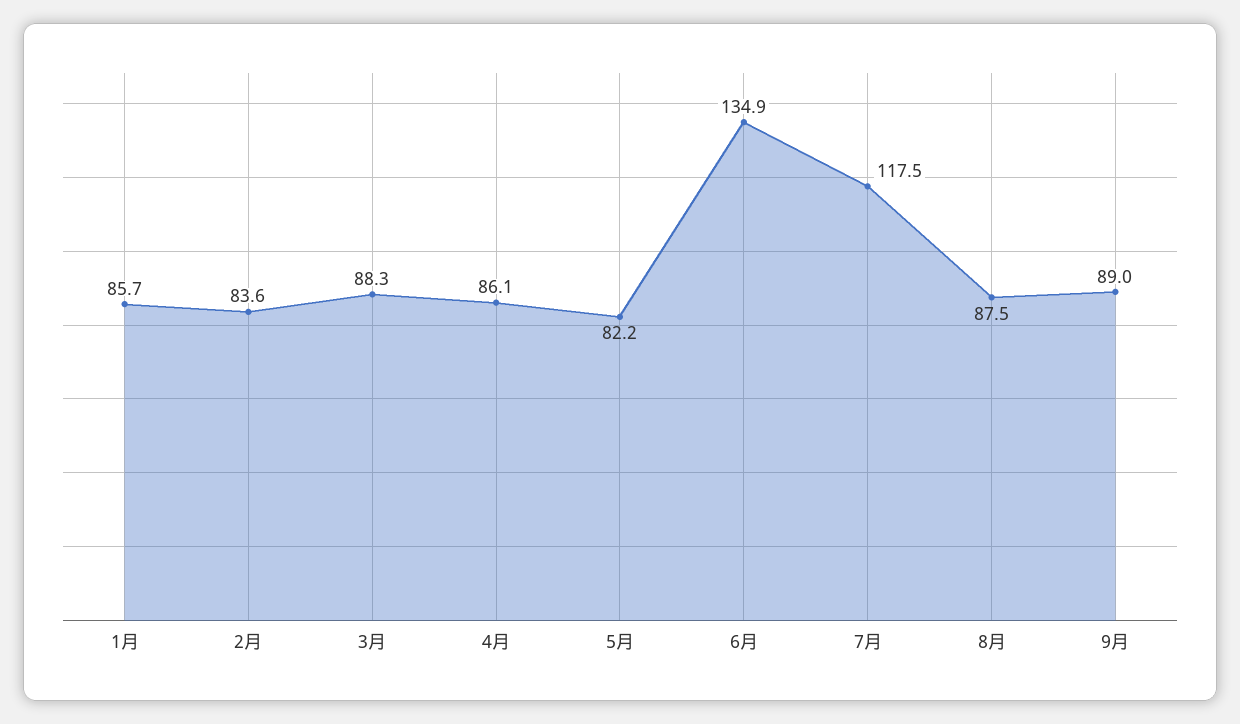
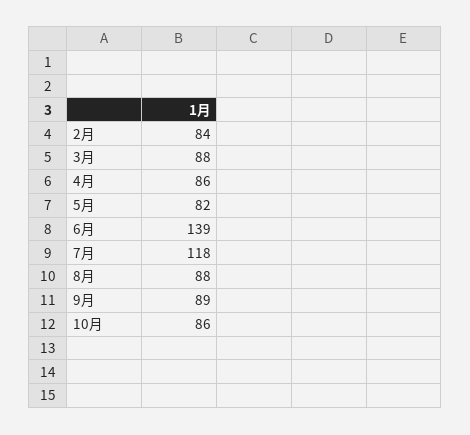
1月: 85.7 -> none
6月: 134.9 -> 139
10月: none -> 86

